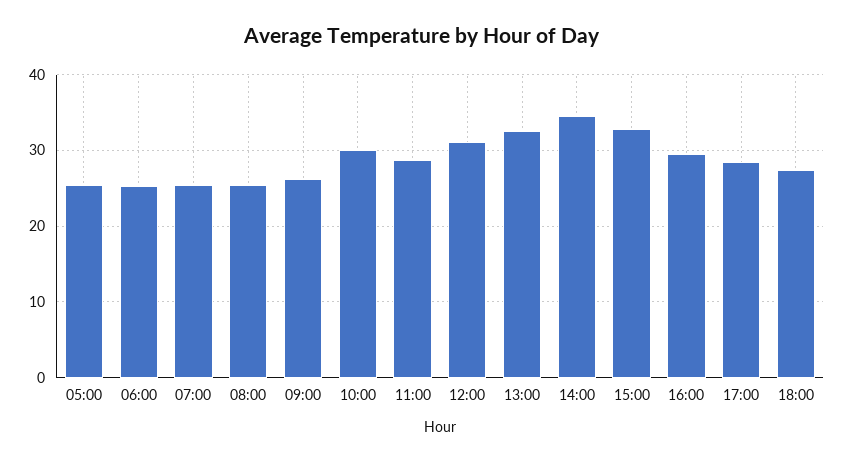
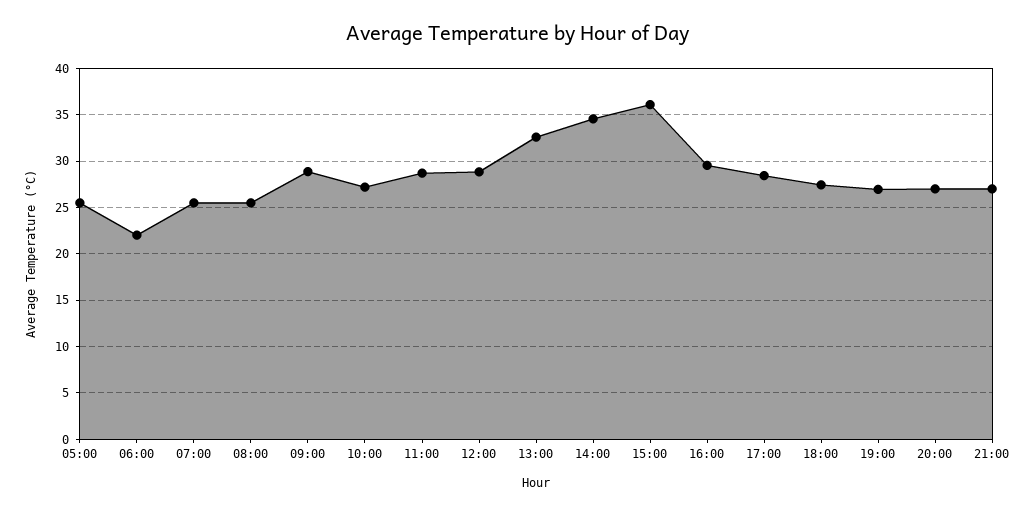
06:00: 25 -> 22
09:00: 26 -> 29
10:00: 30 -> 27
12:00: 31 -> 29
15:00: 33 -> 36
19:00: none -> 27
20:00: none -> 27
21:00: none -> 27

